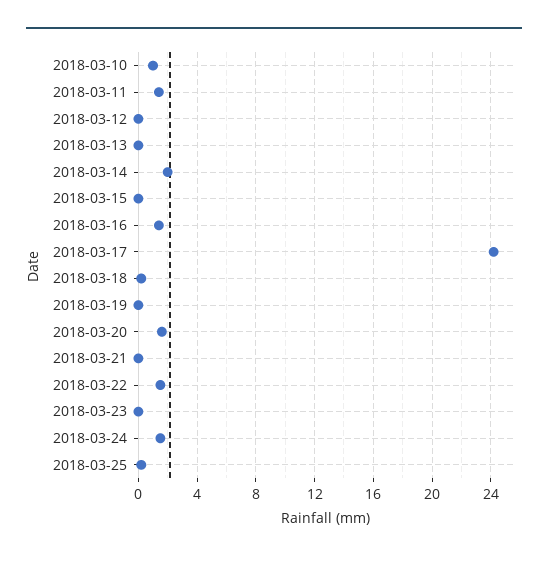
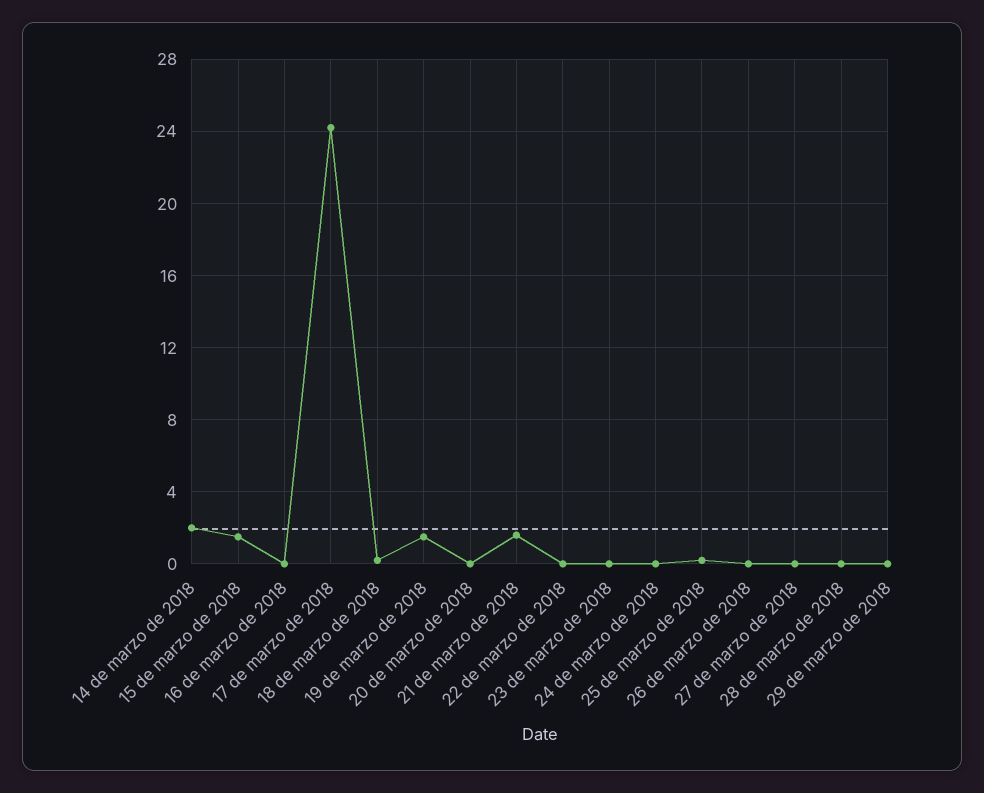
2018-03-10: 1 -> none
2018-03-11: 1.5 -> none
2018-03-12: 0 -> none
2018-03-13: 0 -> none
2018-03-15: 0 -> 1.5
2018-03-16: 1.5 -> 0
2018-03-19: 0 -> 1.5
2018-03-20: 1.5 -> 0
2018-03-21: 0 -> 1.5
2018-03-22: 1.5 -> 0
2018-03-24: 1.5 -> 0
26 de marzo de 2018: none -> 0
27 de marzo de 2018: none -> 0
28 de marzo de 2018: none -> 0
29 de marzo de 2018: none -> 0

